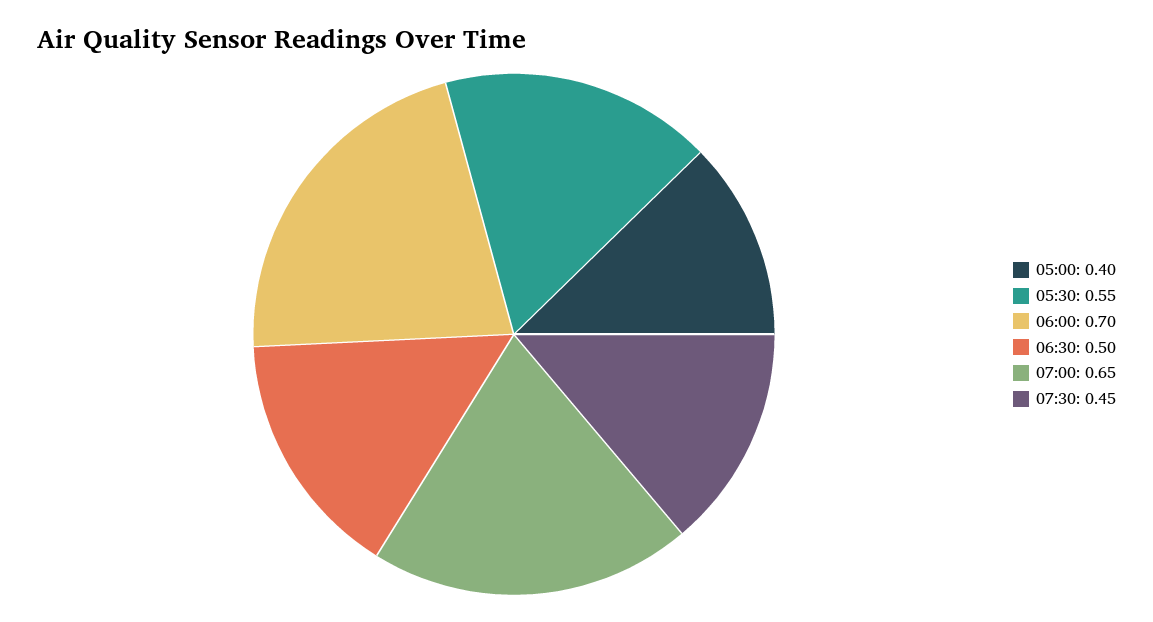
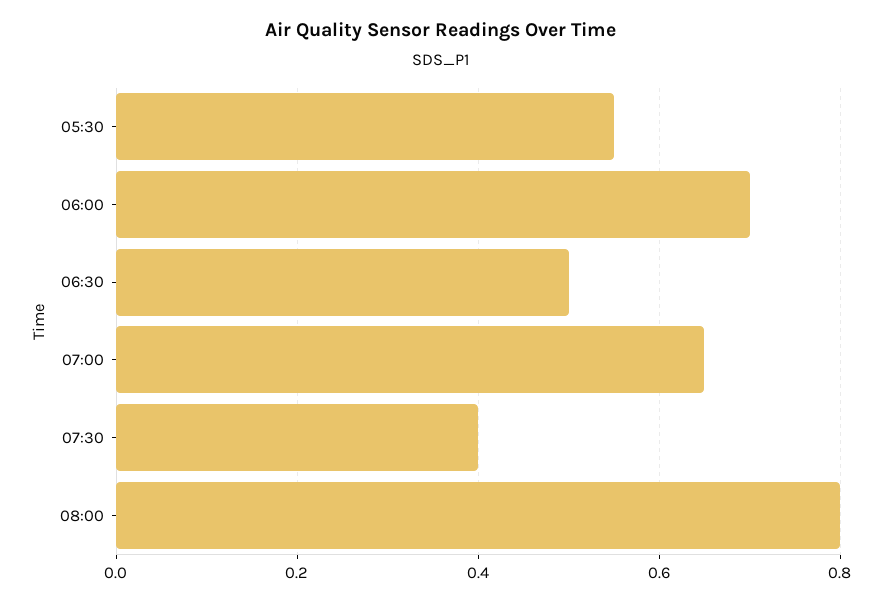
05:00: 0.4 -> none
07:30: 0.45 -> 0.4
08:00: none -> 0.8

